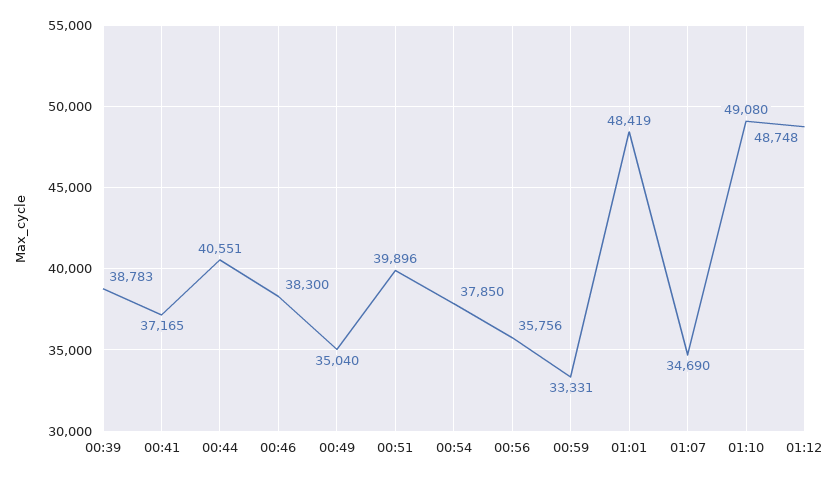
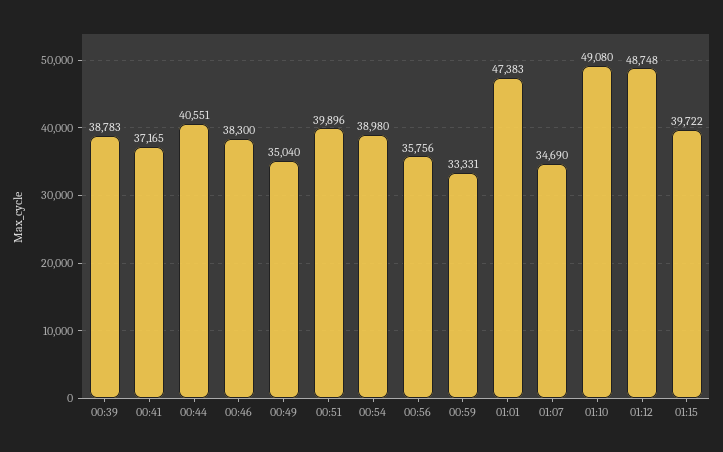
00:54: 37850 -> 38980
01:01: 48419 -> 47383
01:15: none -> 39722

